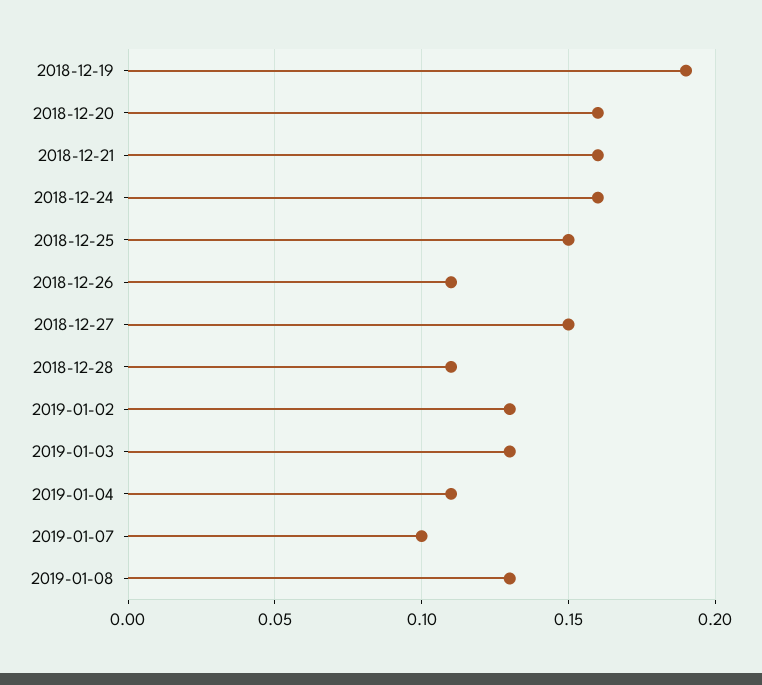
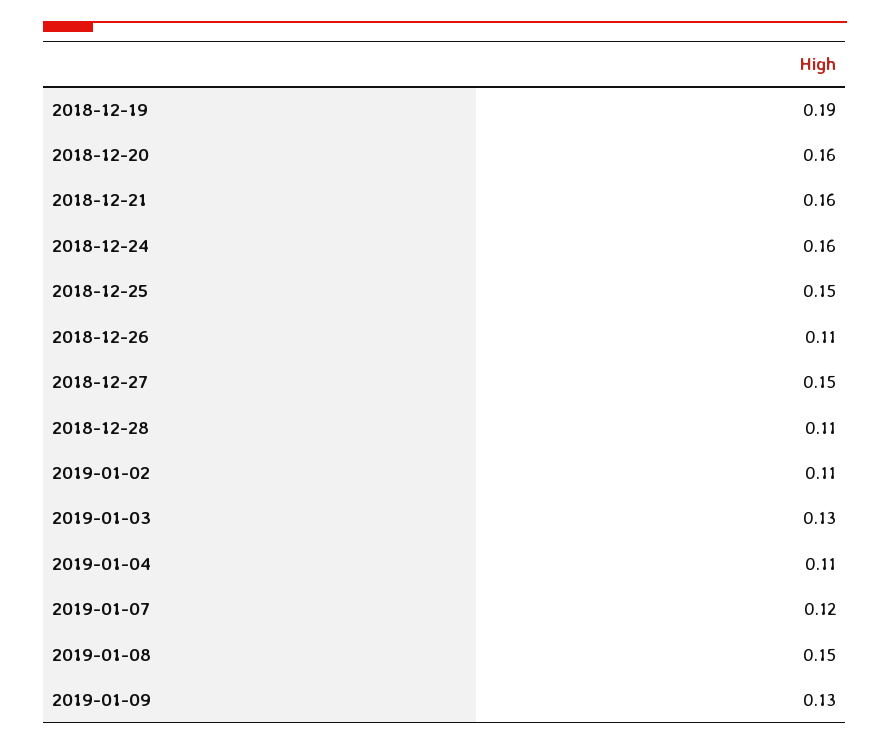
2019-01-02: 0.13 -> 0.11
2019-01-07: 0.1 -> 0.12
2019-01-08: 0.13 -> 0.15
2019-01-09: none -> 0.13

